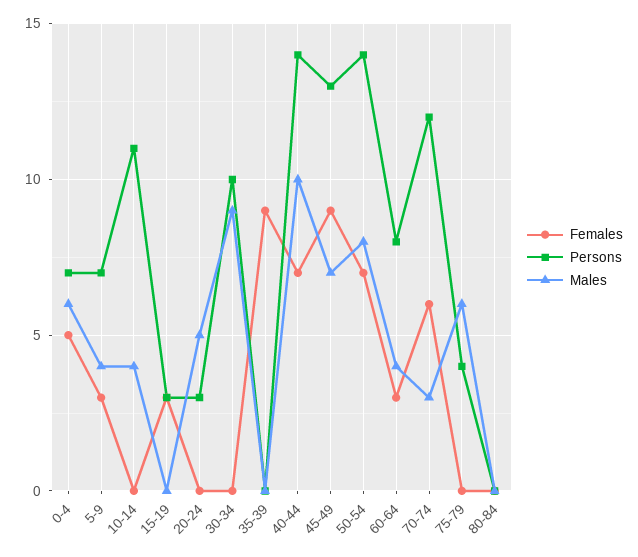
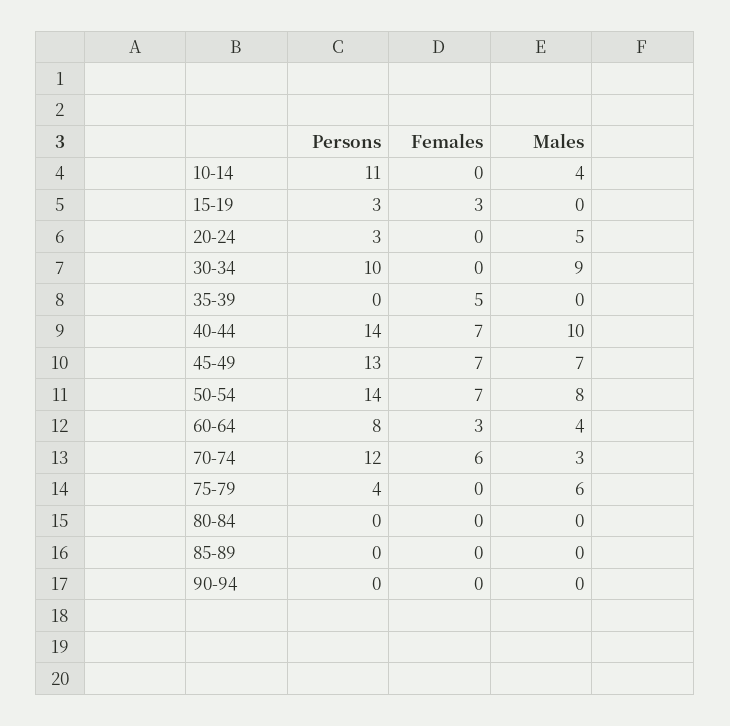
Females, 0-4: 5 -> none
Persons, 0-4: 7 -> none
Males, 0-4: 6 -> none
Females, 5-9: 3 -> none
Persons, 5-9: 7 -> none
Males, 5-9: 4 -> none
Females, 35-39: 9 -> 5
Females, 45-49: 9 -> 7
Persons, 85-89: none -> 0
Females, 85-89: none -> 0
Males, 85-89: none -> 0
Persons, 90-94: none -> 0
Females, 90-94: none -> 0
Males, 90-94: none -> 0

